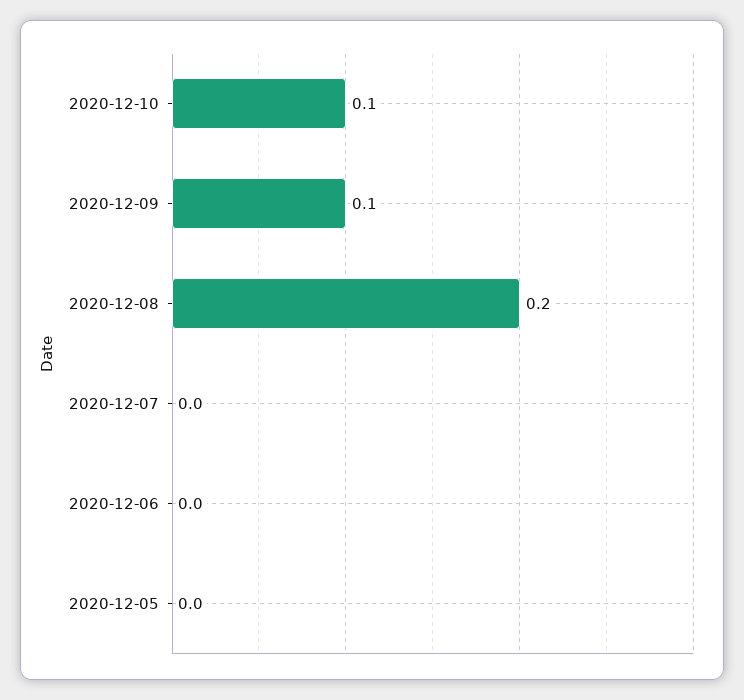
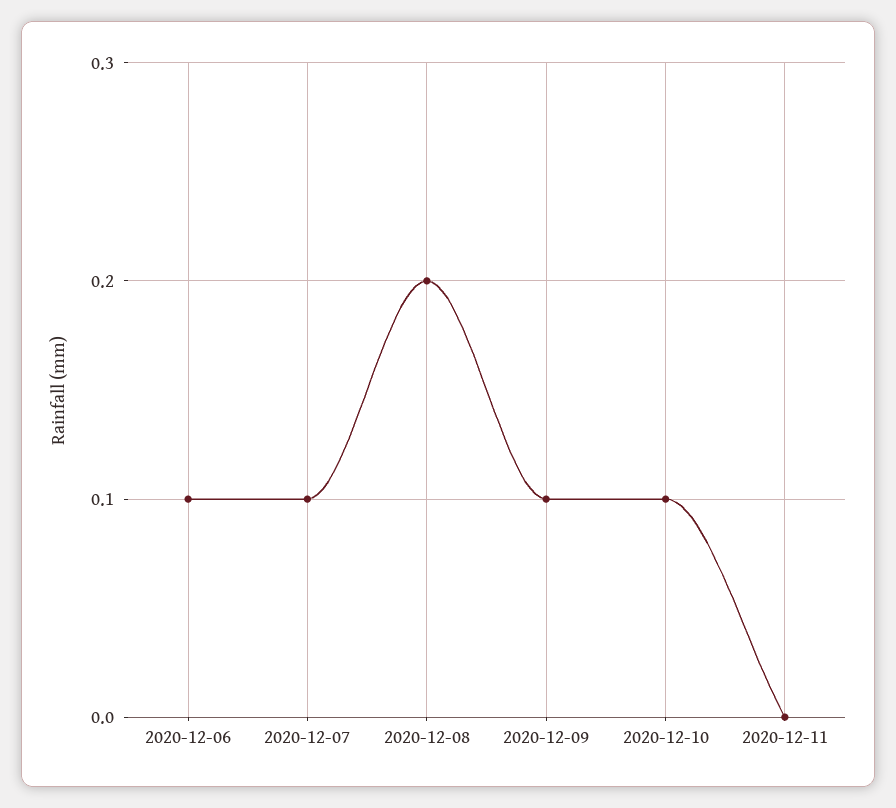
2020-12-07: 0 -> 0.1
2020-12-06: 0 -> 0.1
2020-12-05: 0 -> none
2020-12-11: none -> 0

